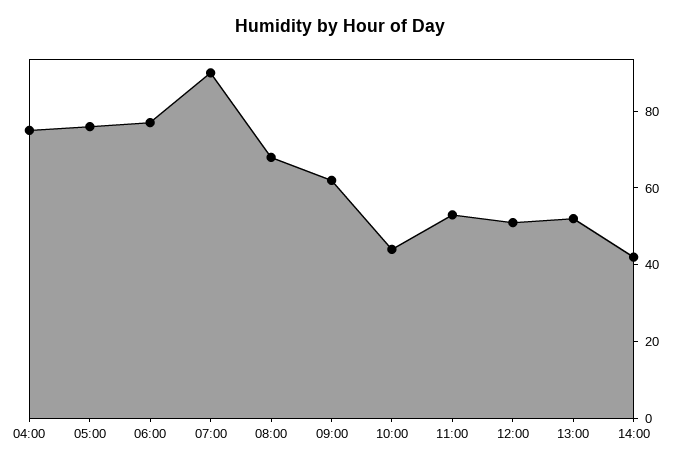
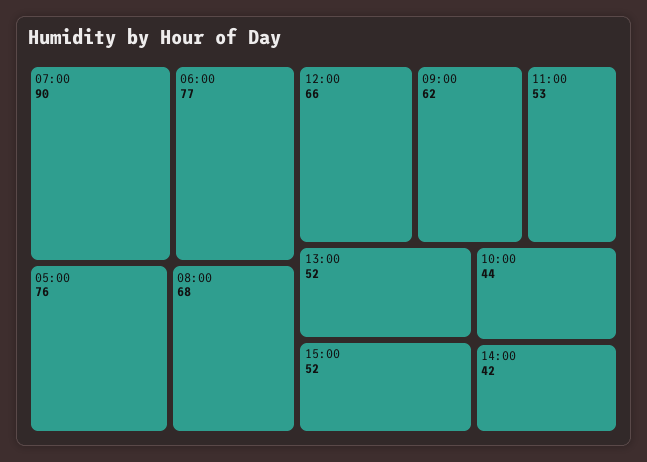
04:00: 75 -> none
12:00: 50 -> 66
15:00: none -> 52

